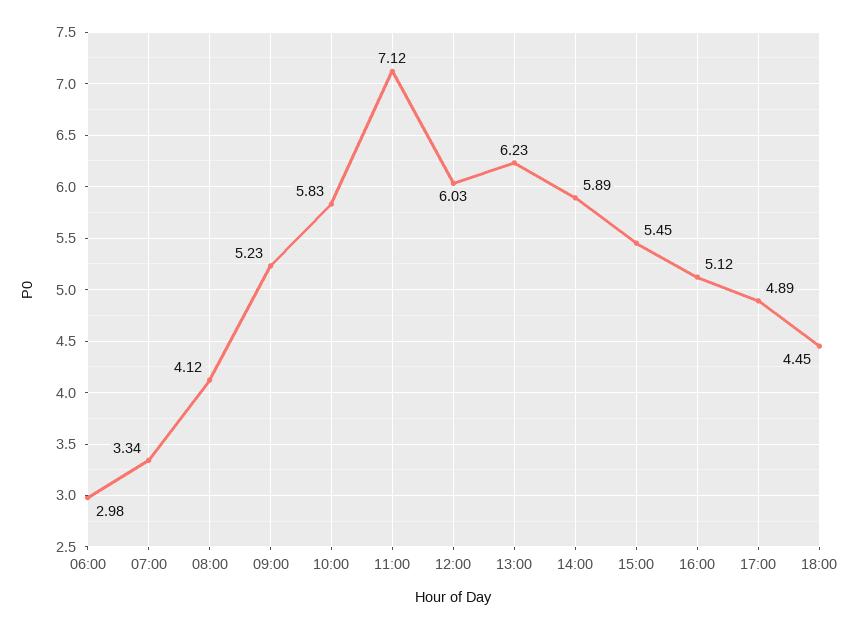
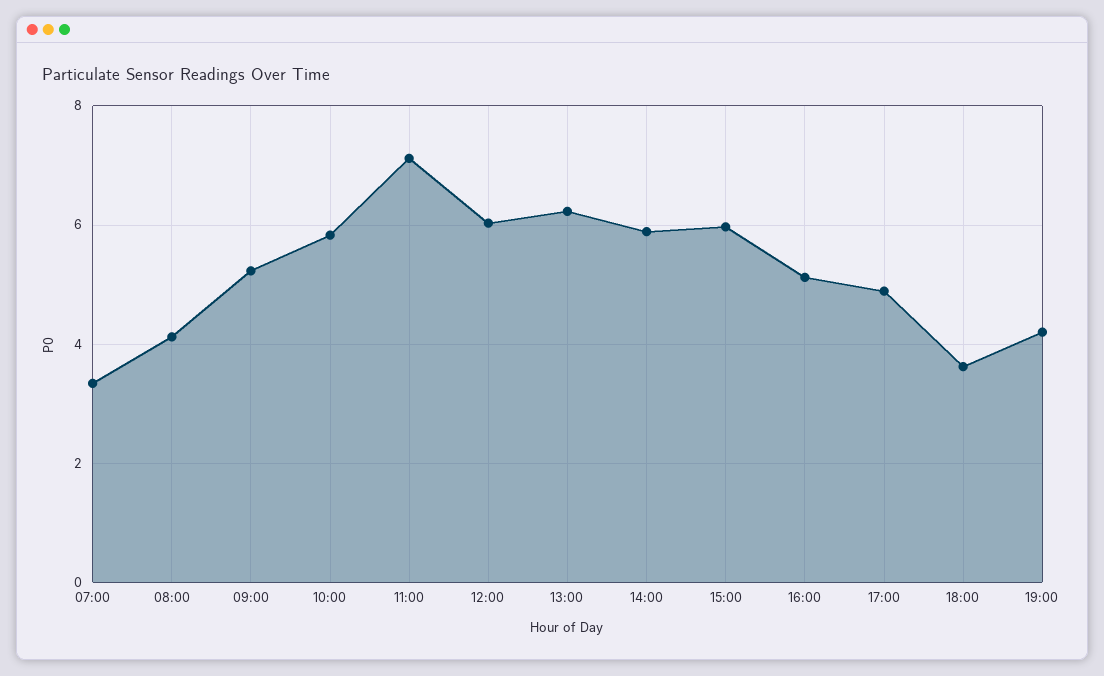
06:00: 2.98 -> none
15:00: 5.45 -> 6
18:00: 4.45 -> 3.6
19:00: none -> 4.2

